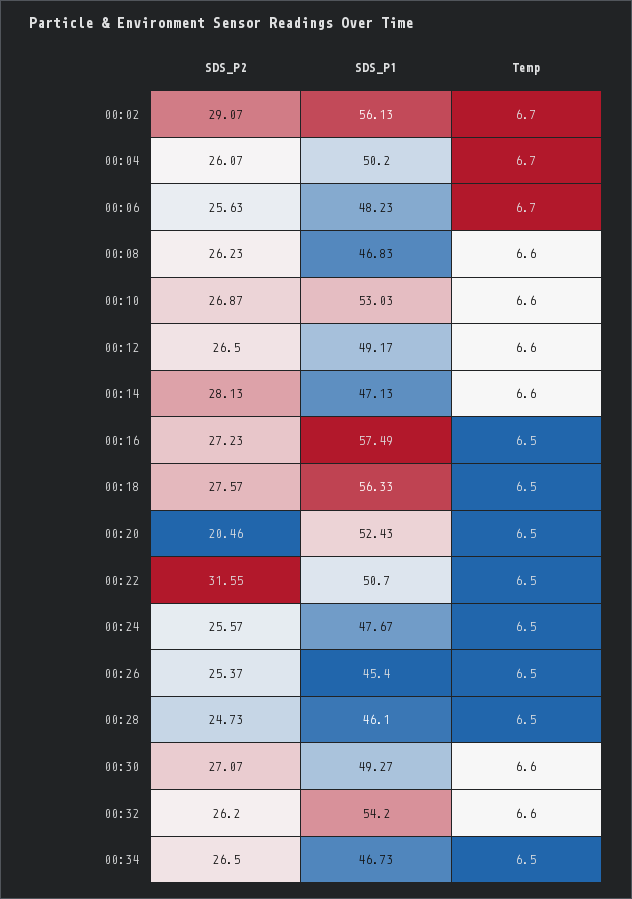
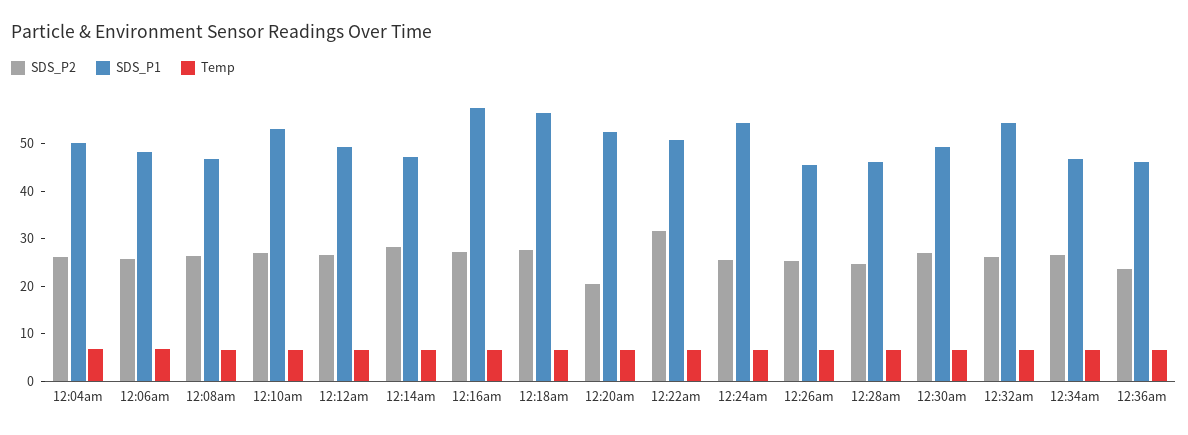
SDS_P2, 00:02: 29.07 -> none
SDS_P1, 00:02: 56.13 -> none
Temp, 00:02: 6.7 -> none
SDS_P1, 00:24: 47.67 -> 54
SDS_P2, 12:36am: none -> 24
SDS_P1, 12:36am: none -> 46
Temp, 12:36am: none -> 6

